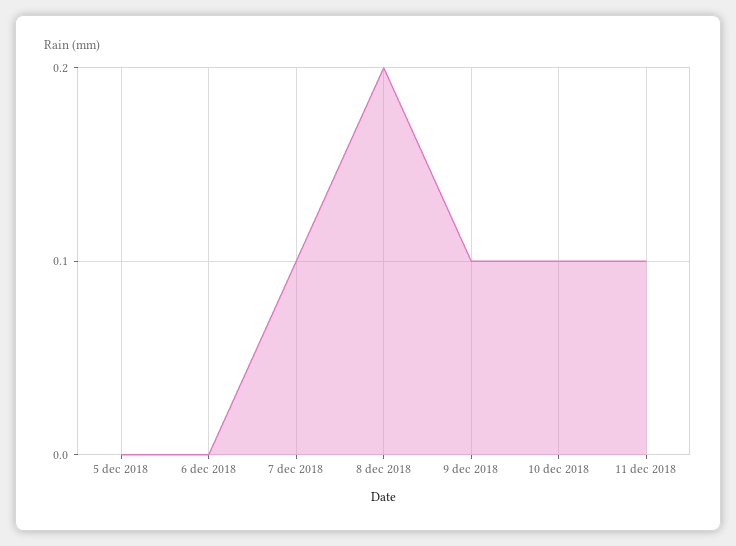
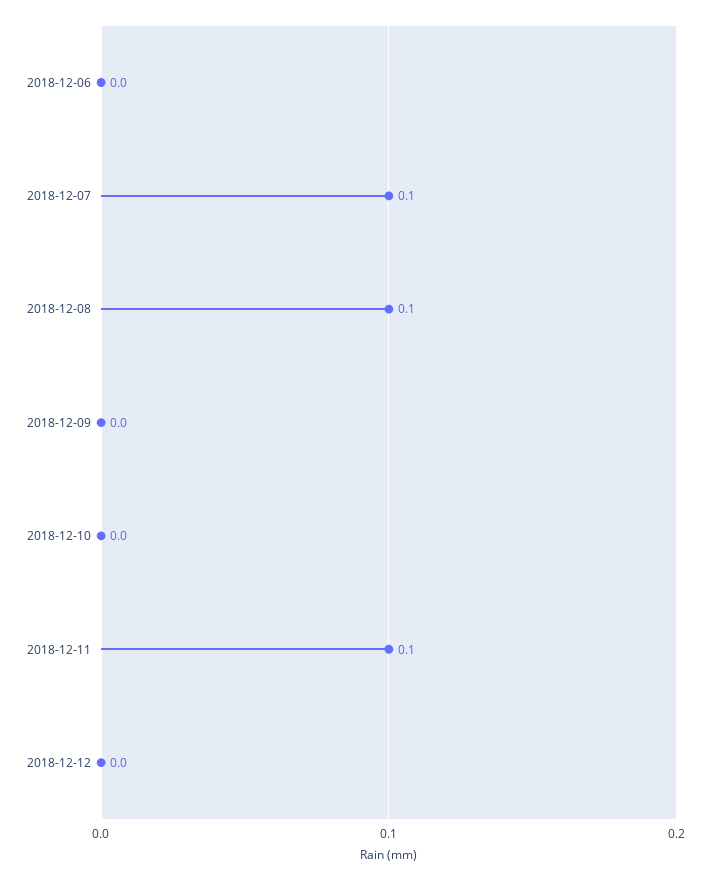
5 dec 2018: 0 -> none
8 dec 2018: 0.2 -> 0.1
9 dec 2018: 0.1 -> 0
10 dec 2018: 0.1 -> 0
2018-12-12: none -> 0

